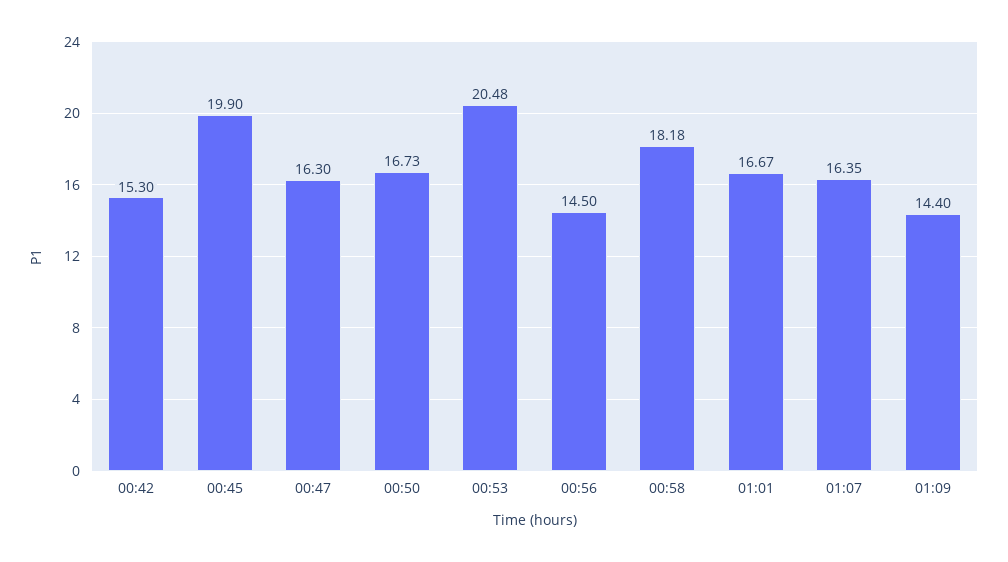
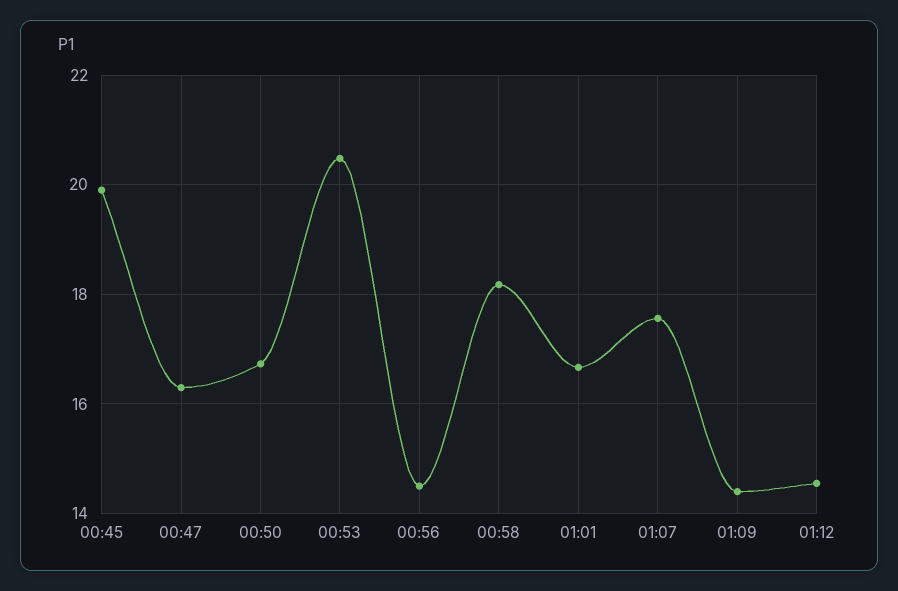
00:42: 15.3 -> none
01:07: 16.35 -> 17.6
01:12: none -> 14.6

